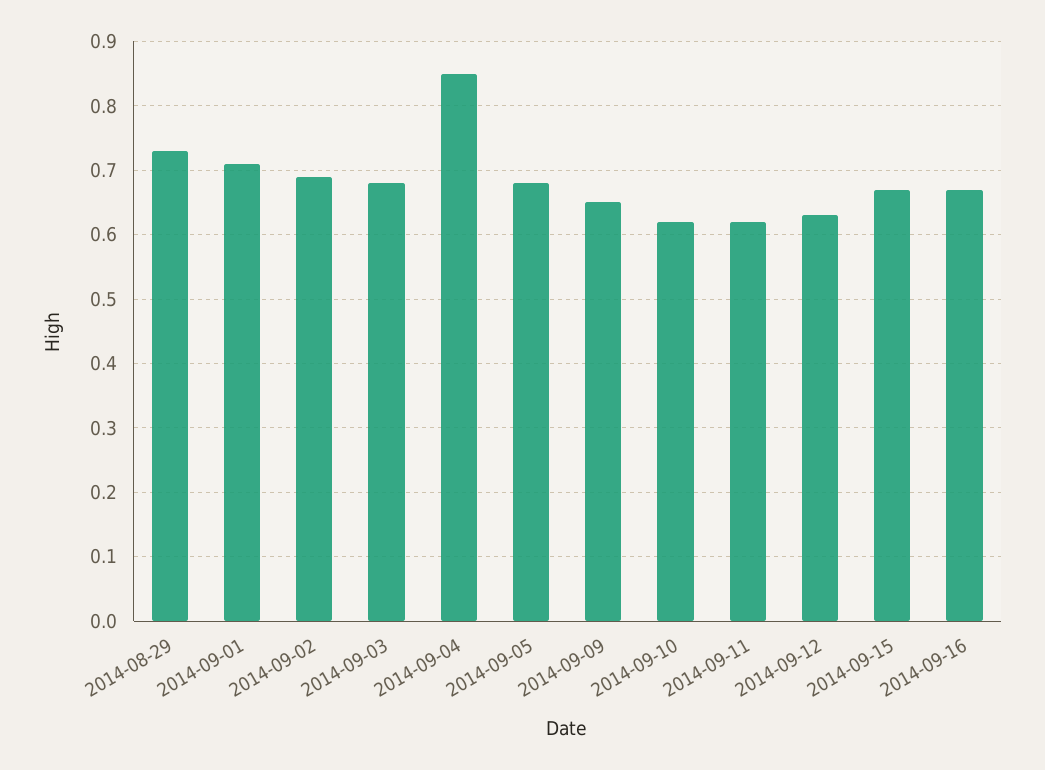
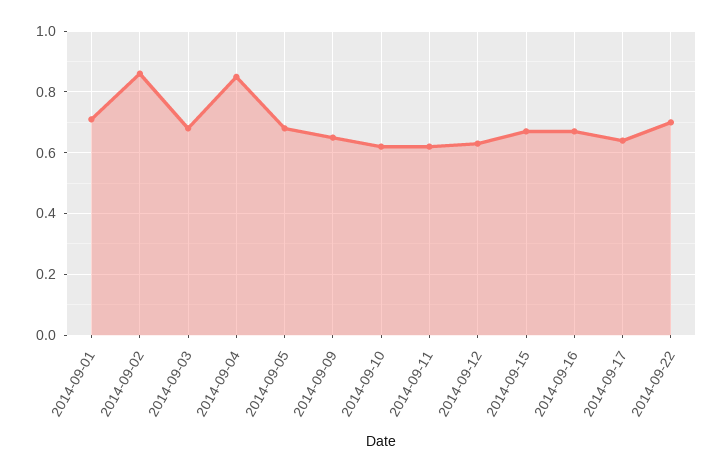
2014-08-29: 0.73 -> none
2014-09-02: 0.69 -> 0.85
2014-09-17: none -> 0.65
2014-09-22: none -> 0.7

